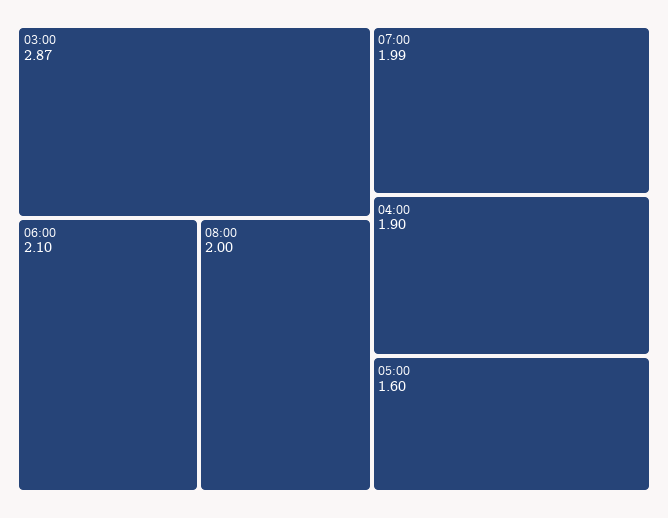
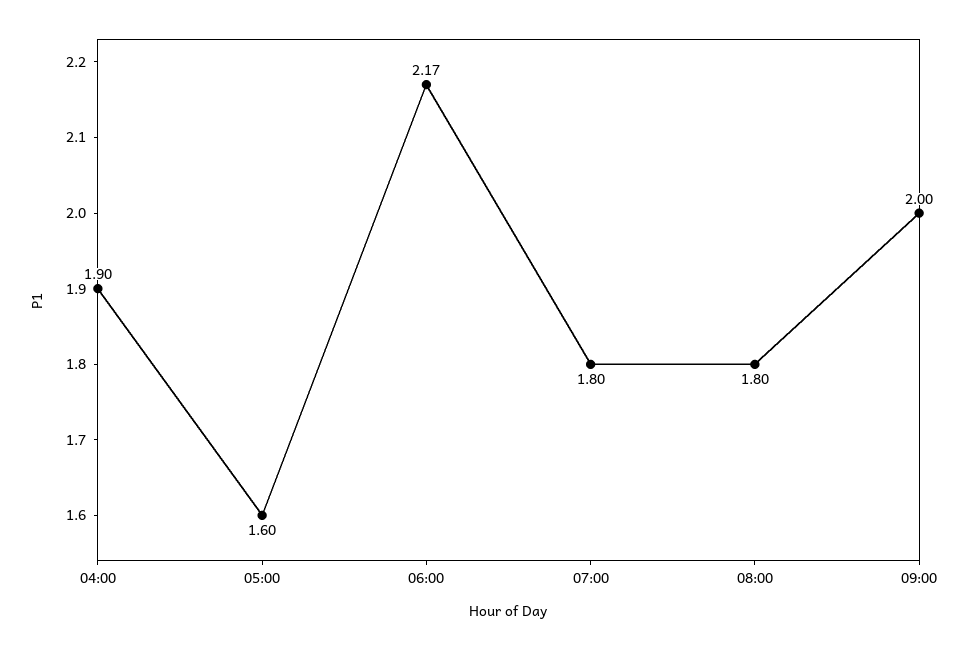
03:00: 2.87 -> none
06:00: 2.1 -> 2.17
08:00: 2 -> 1.8
07:00: 1.99 -> 1.8
09:00: none -> 2

